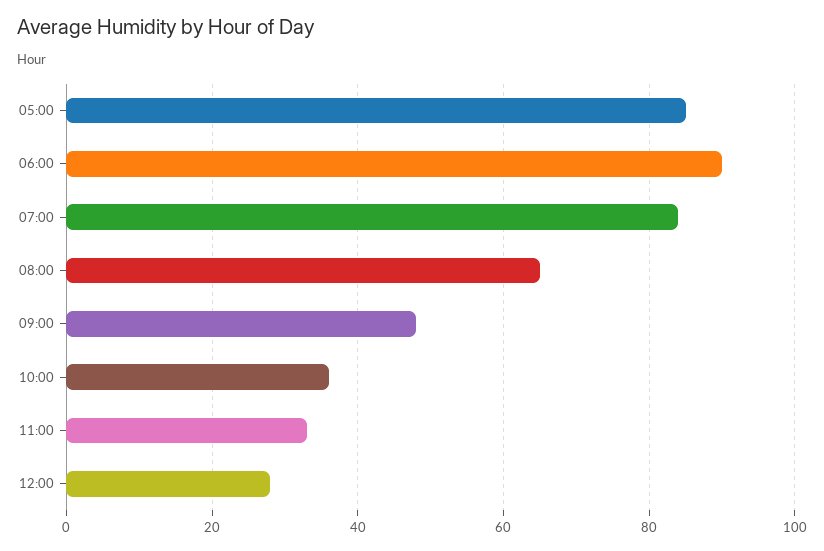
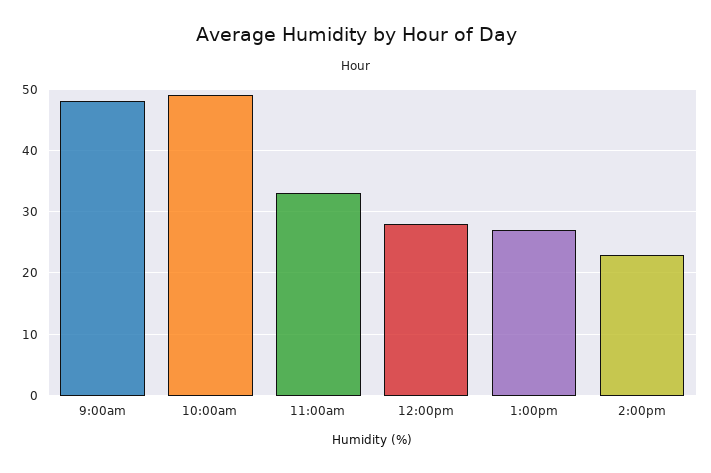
05:00: 85 -> none
06:00: 90 -> none
07:00: 85 -> none
08:00: 65 -> none
10:00: 35 -> 49
1:00pm: none -> 27
2:00pm: none -> 23

